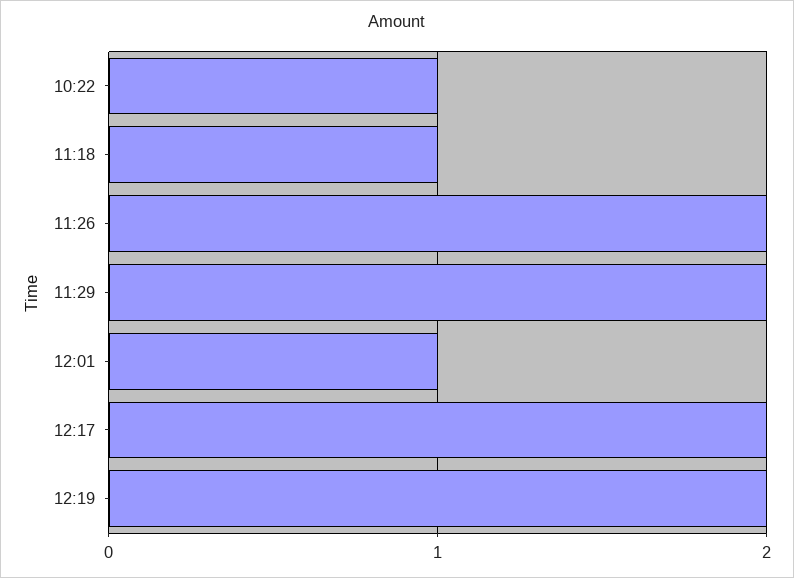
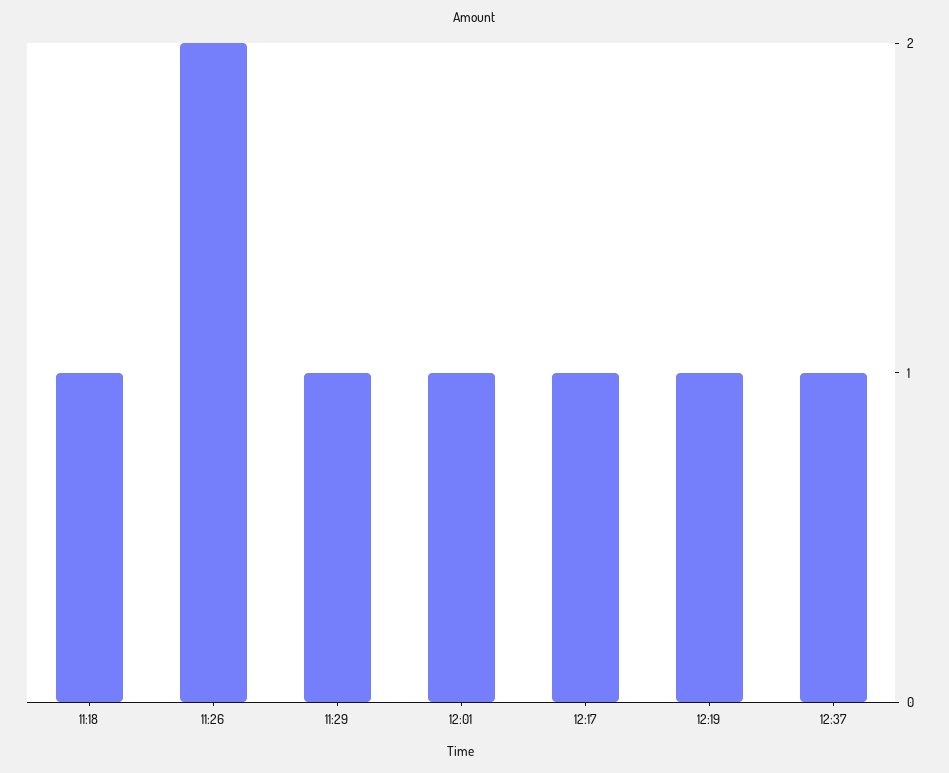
10:22: 1 -> none
11:29: 2 -> 1
12:17: 2 -> 1
12:19: 2 -> 1
12:37: none -> 1

